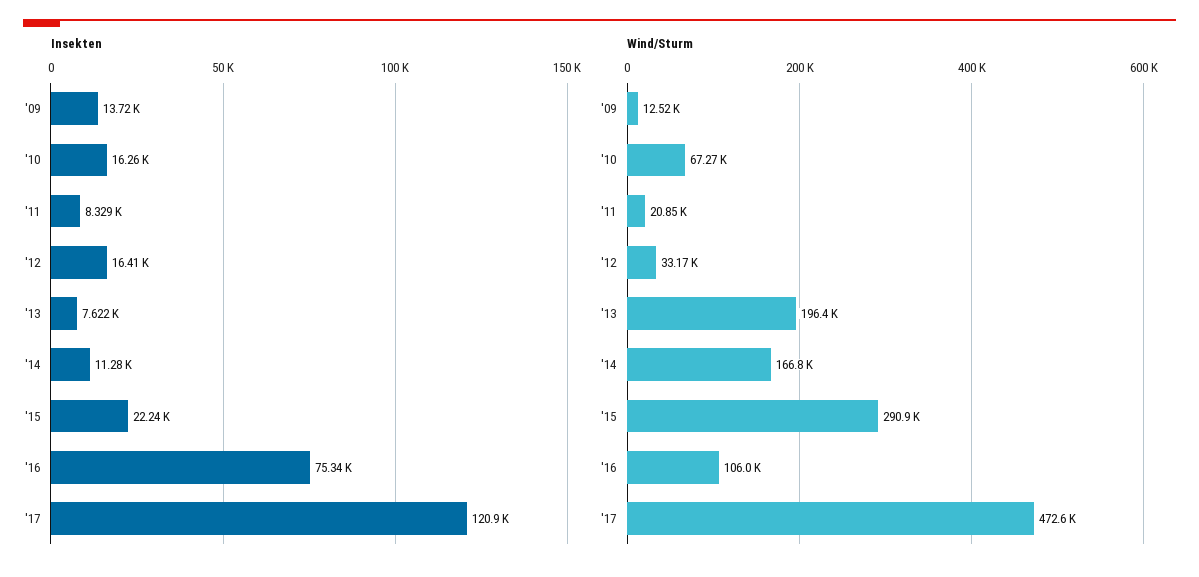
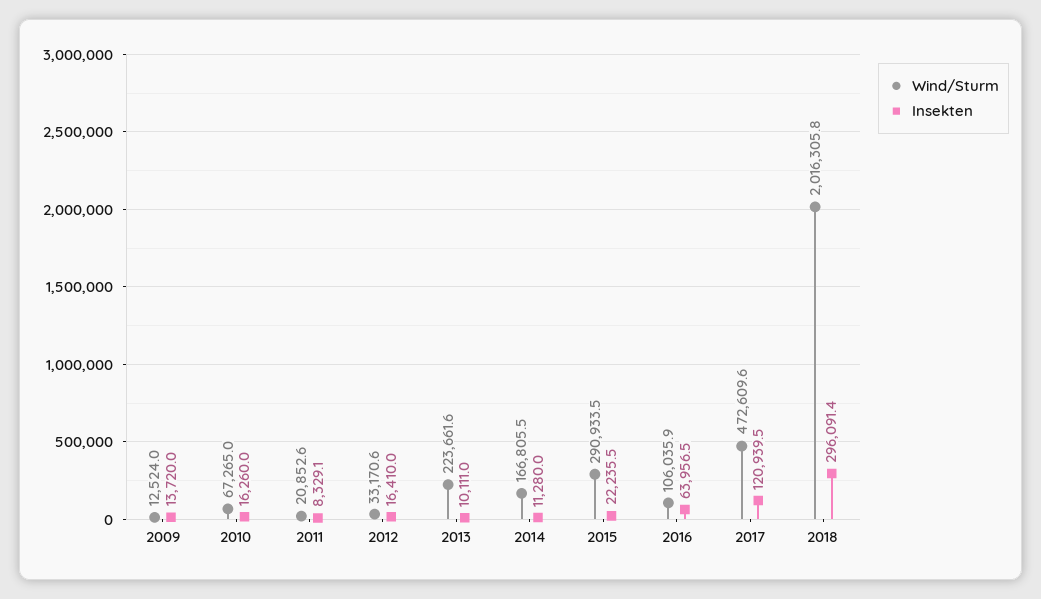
Insekten, '13: 7622 -> 10111
Insekten, '16: 75340 -> 63956.5
Wind/Sturm, '13: 196400 -> 223661.6
Wind/Sturm, 2018: none -> 2016305.8
Insekten, 2018: none -> 296091.4

